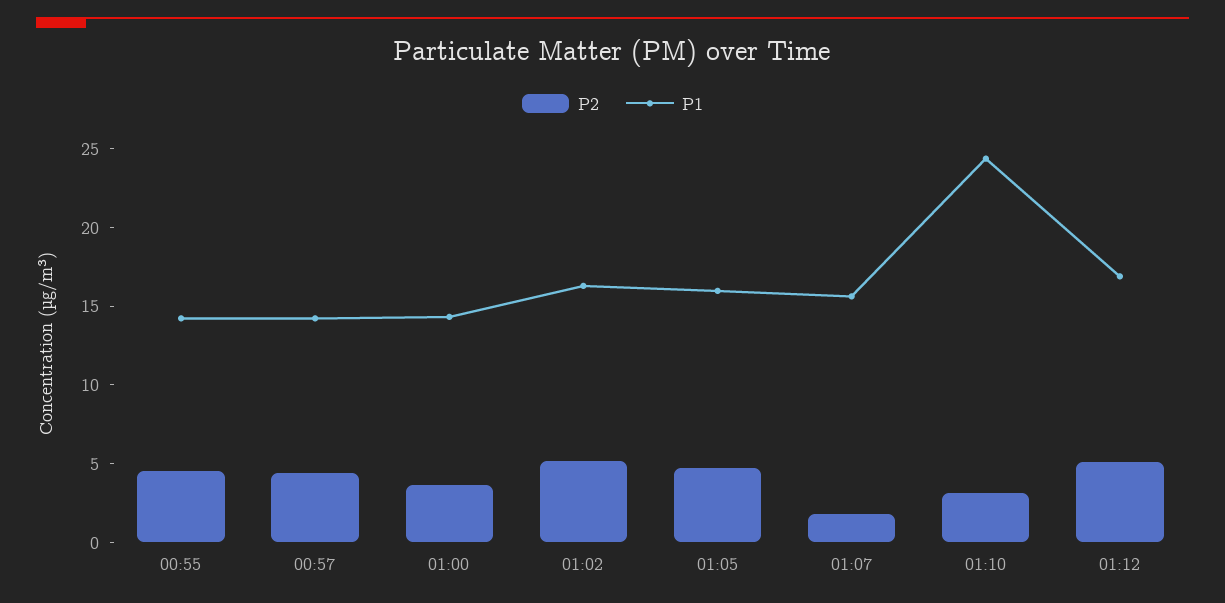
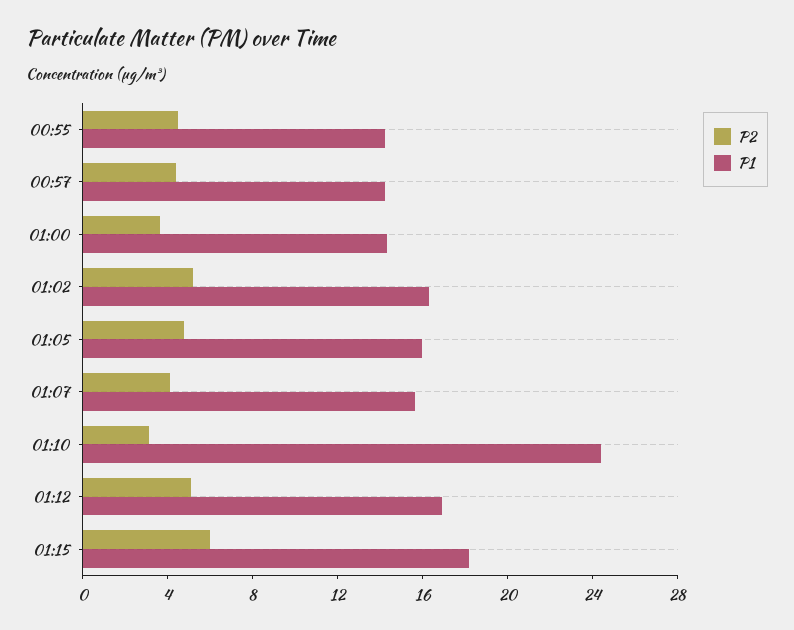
P2, 01:07: 2 -> 4
P2, 01:15: none -> 6
P1, 01:15: none -> 18

